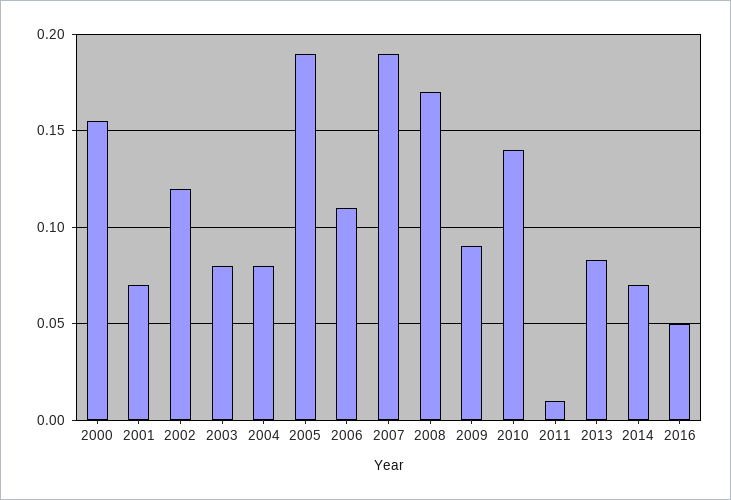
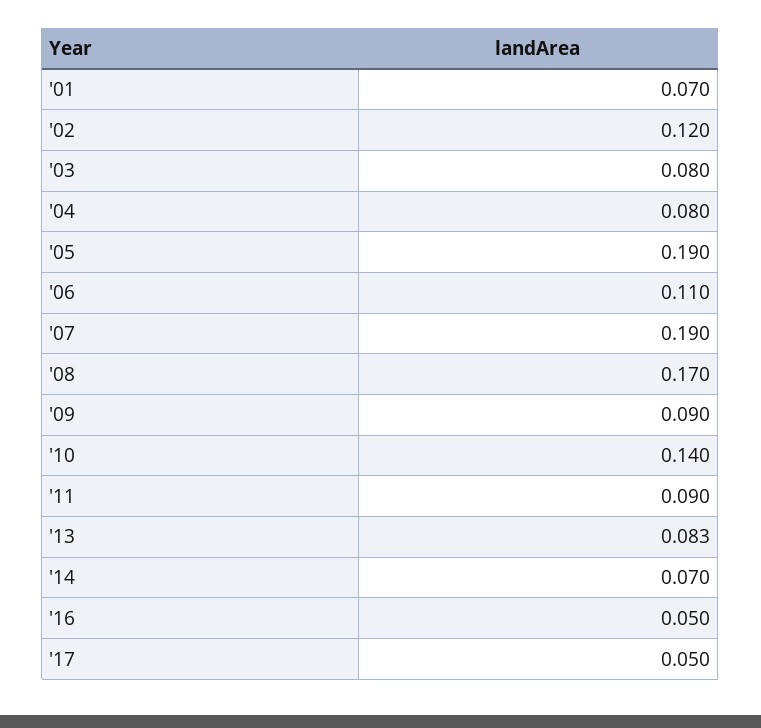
2000: 0.155 -> none
2011: 0.01 -> 0.09
'17: none -> 0.05

